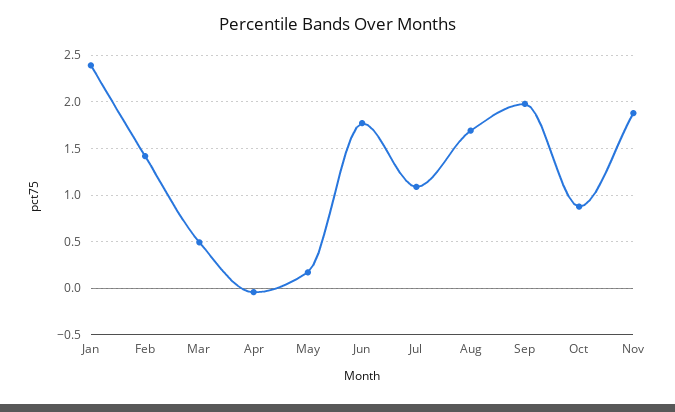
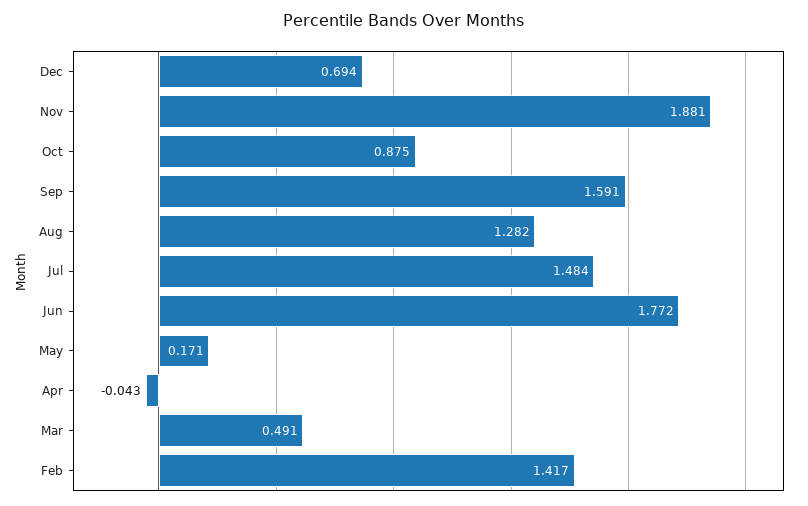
Jan: 2.4 -> none
Jul: 1.1 -> 1.484
Aug: 1.7 -> 1.282
Sep: 2 -> 1.591
Dec: none -> 0.694

